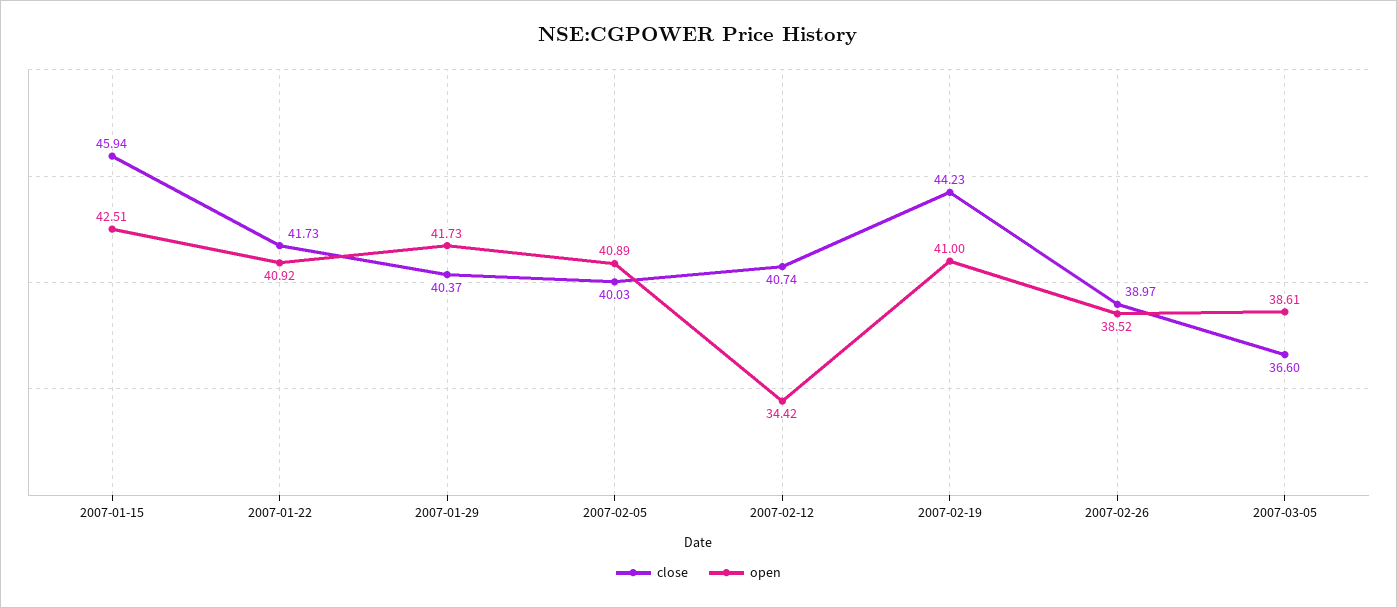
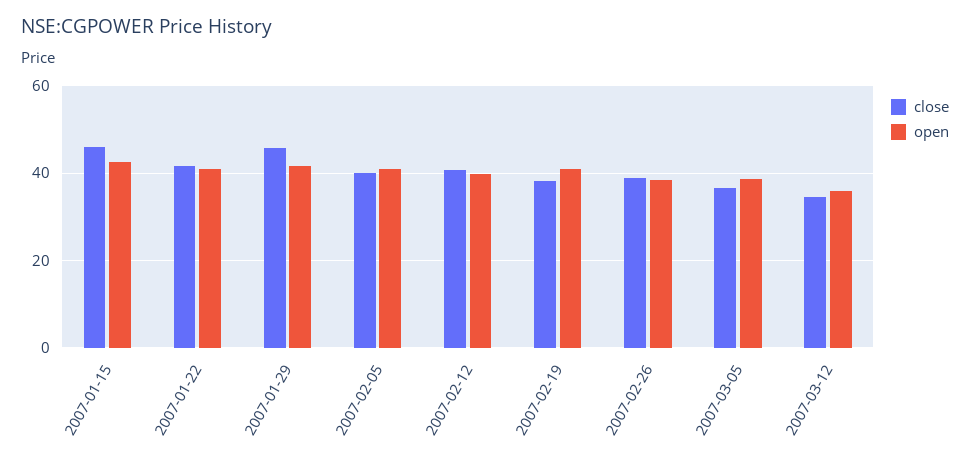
close, 2007-01-29: 40.37 -> 46
open, 2007-02-12: 34.42 -> 40
close, 2007-02-19: 44.23 -> 38
close, 2007-03-12: none -> 34
open, 2007-03-12: none -> 36

